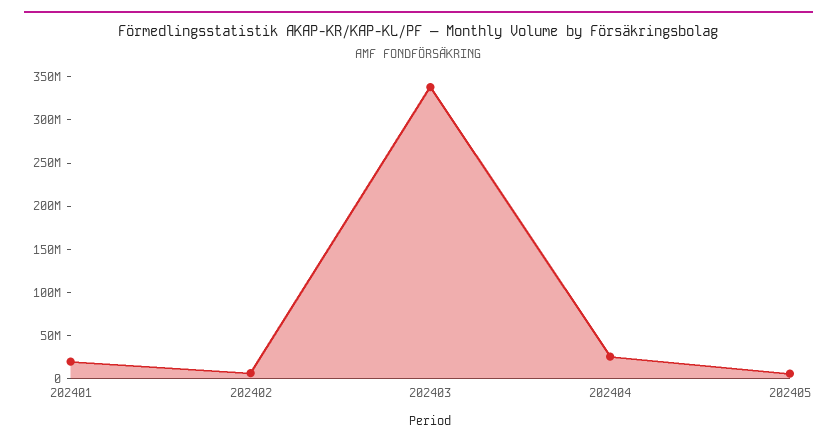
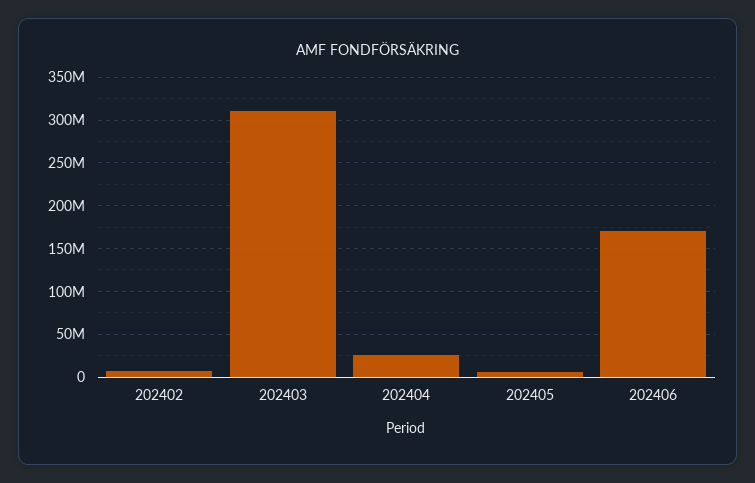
202401: 20000000 -> none
202403: 340000000 -> 310000000
202406: none -> 170000000

